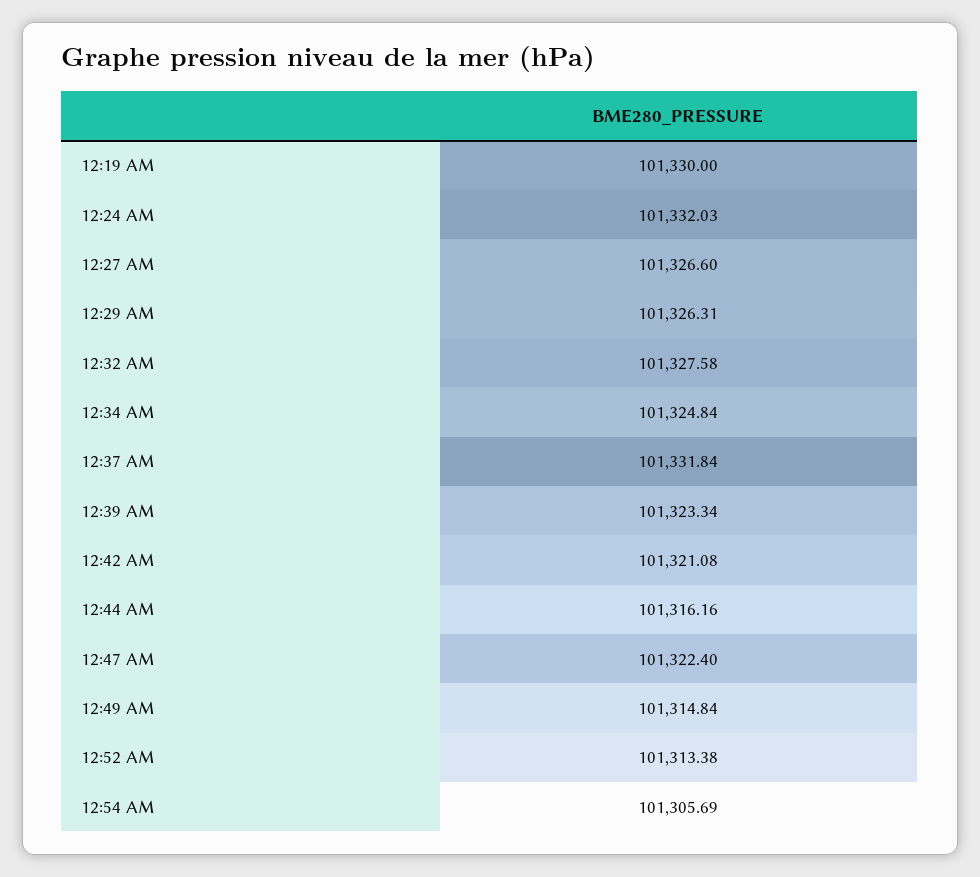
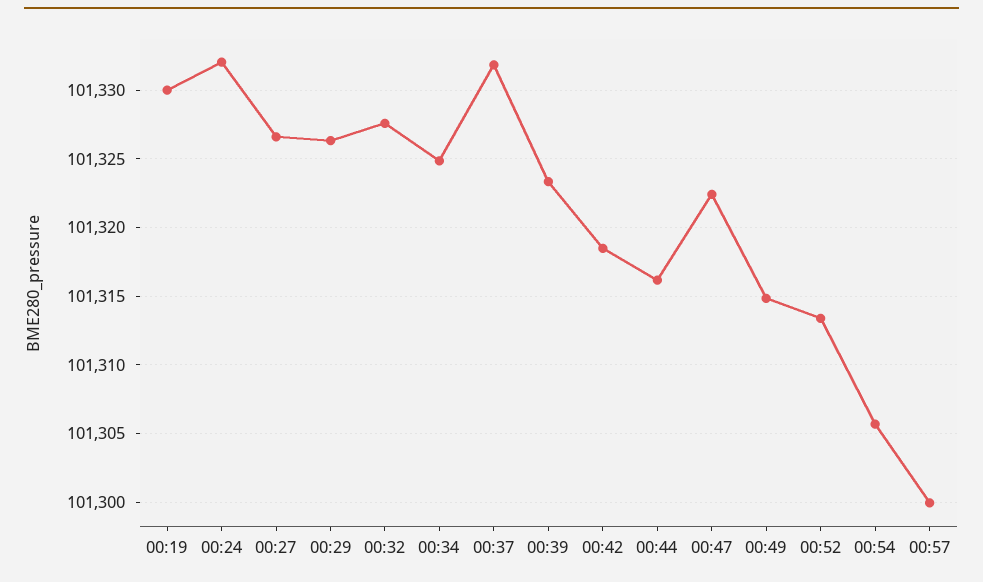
12:42 AM: 101321.08 -> 101318.5
00:57: none -> 101300

